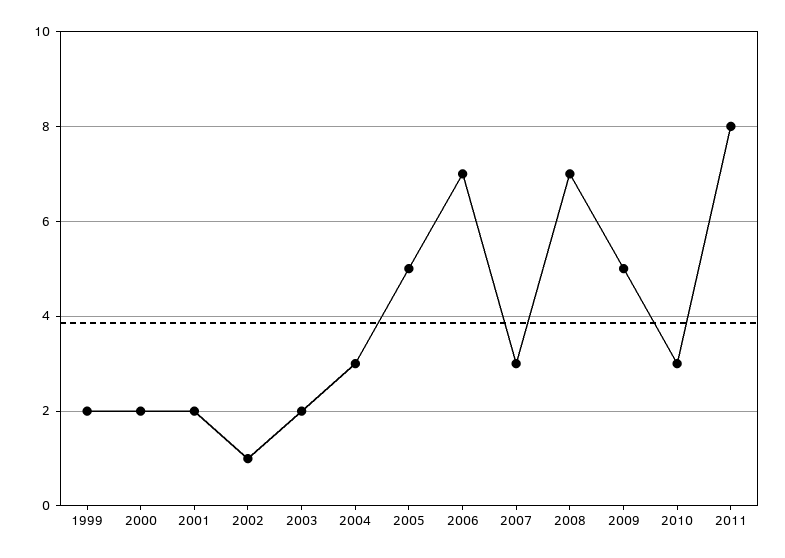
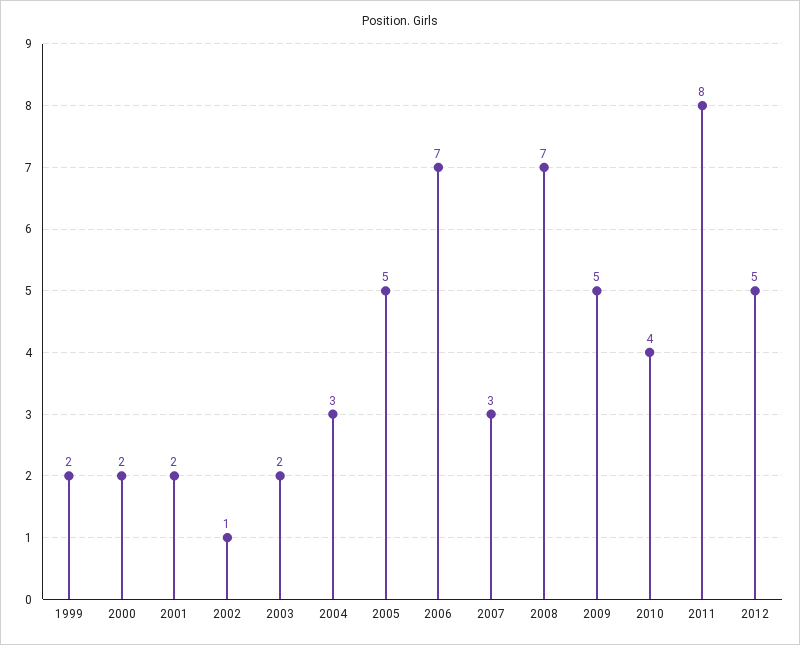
2010: 3 -> 4
2012: none -> 5

